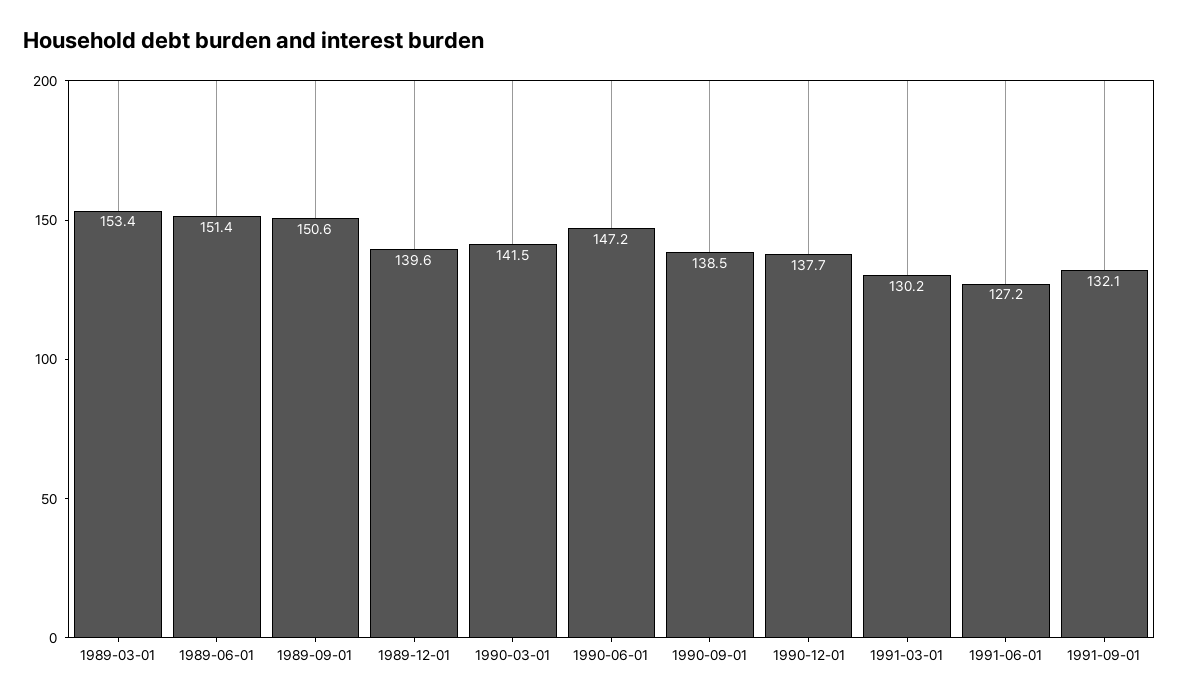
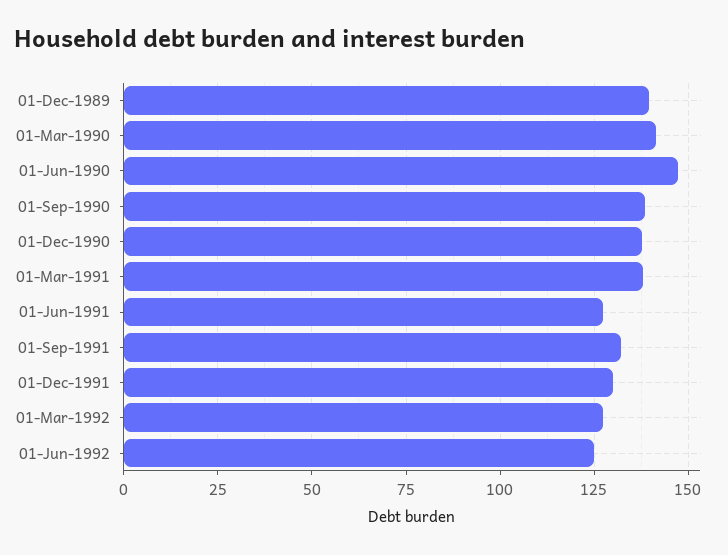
1989-03-01: 153.4 -> none
1989-06-01: 151.4 -> none
1989-09-01: 150.6 -> none
1991-03-01: 130.2 -> 137.5
01-Dec-1991: none -> 130
01-Mar-1992: none -> 127.5
01-Jun-1992: none -> 125

